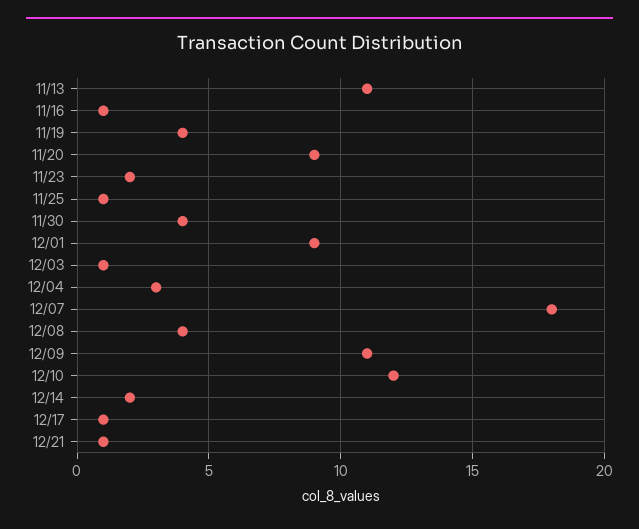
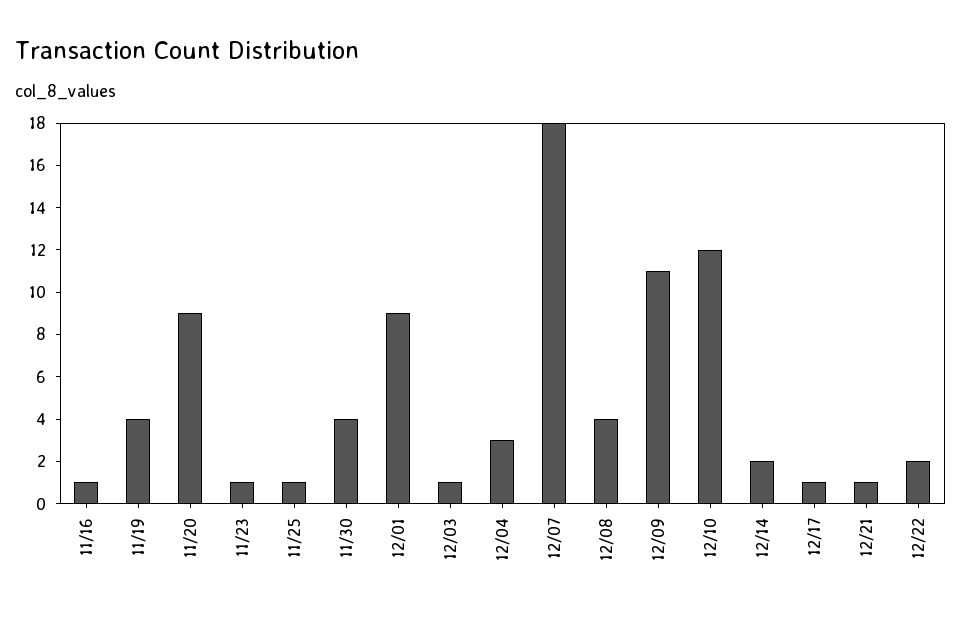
11/13: 11 -> none
11/23: 2 -> 1
12/22: none -> 2

